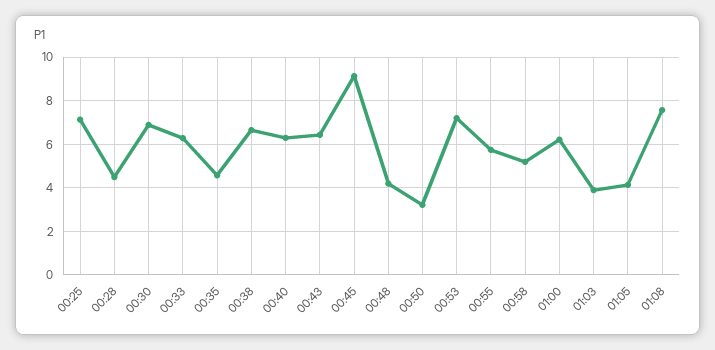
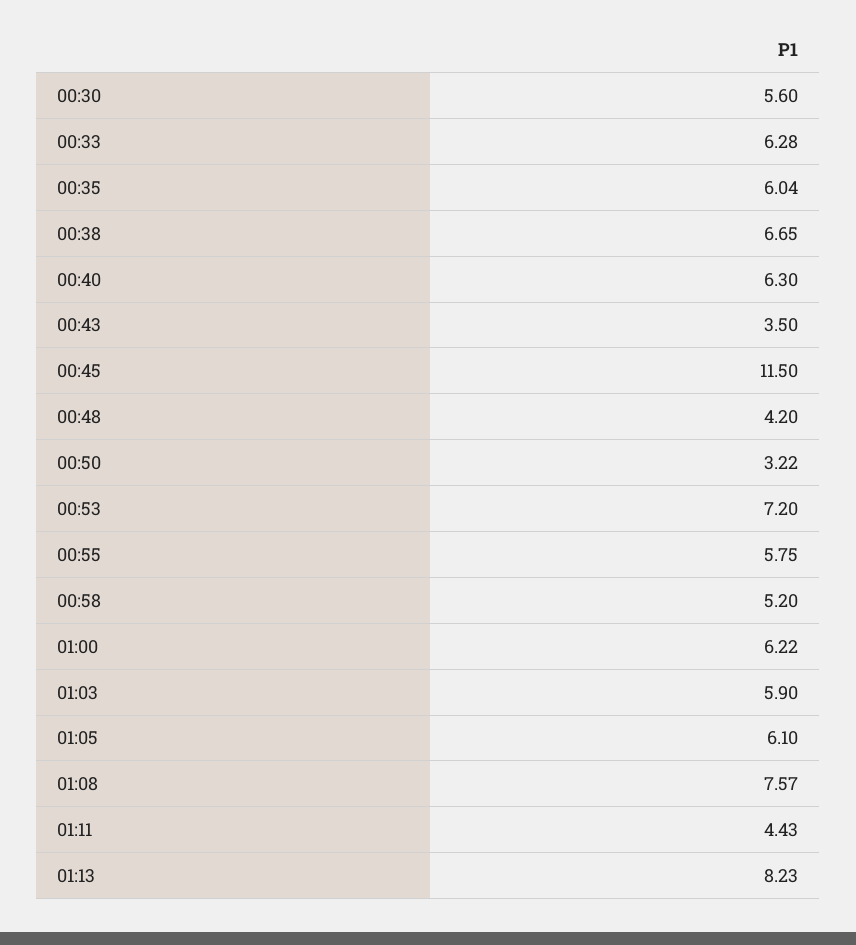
00:25: 7 -> none
00:28: 4.5 -> none
00:30: 7 -> 5.6
00:35: 4.5 -> 6.04
00:43: 6.5 -> 3.5
00:45: 9 -> 11.5
01:03: 4 -> 5.9
01:05: 4 -> 6.1
01:11: none -> 4.43
01:13: none -> 8.23

